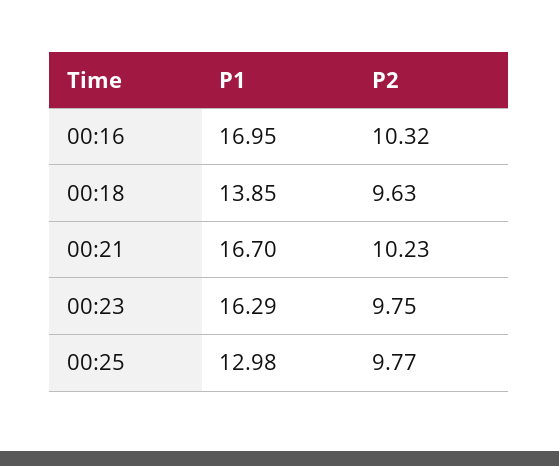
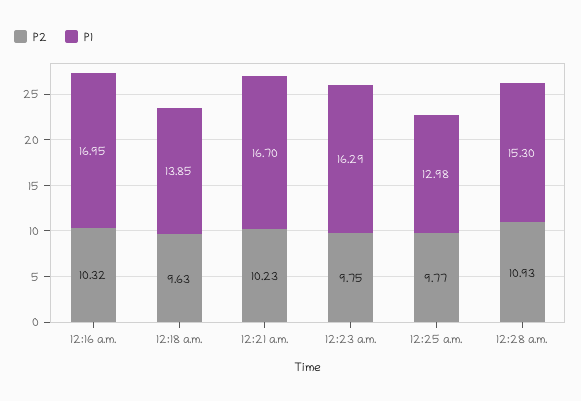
P2, 12:28 a.m.: none -> 10.93
P1, 12:28 a.m.: none -> 15.3

